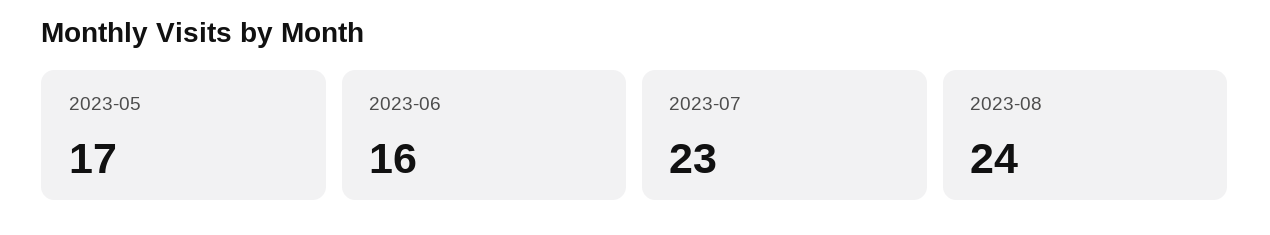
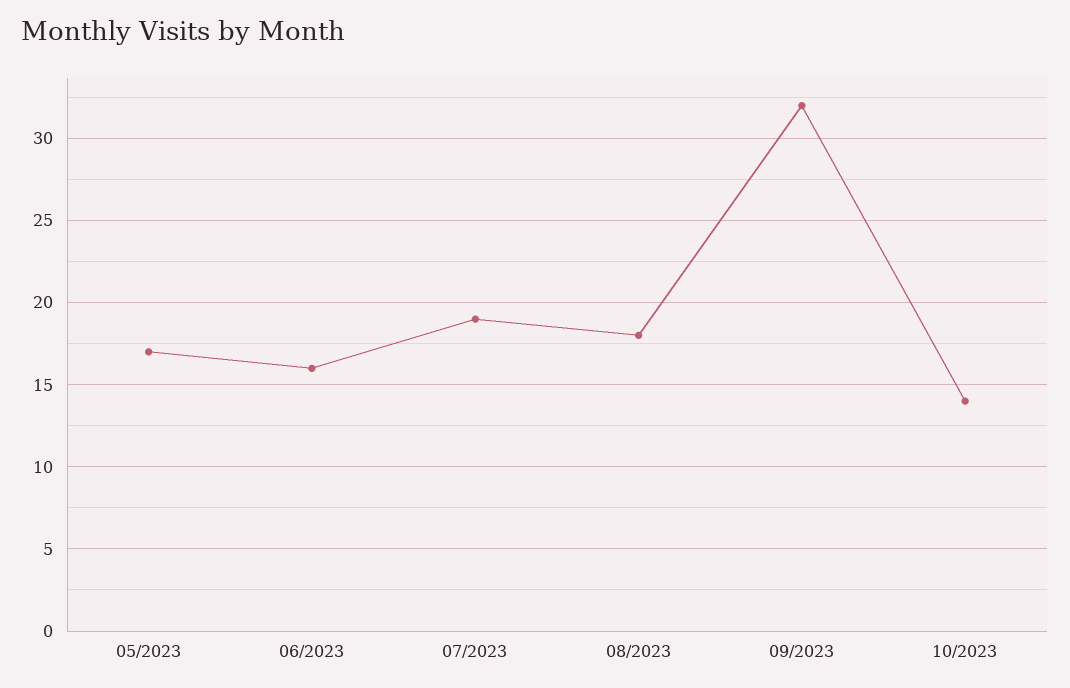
2023-07: 23 -> 19
2023-08: 24 -> 18
09/2023: none -> 32
10/2023: none -> 14

